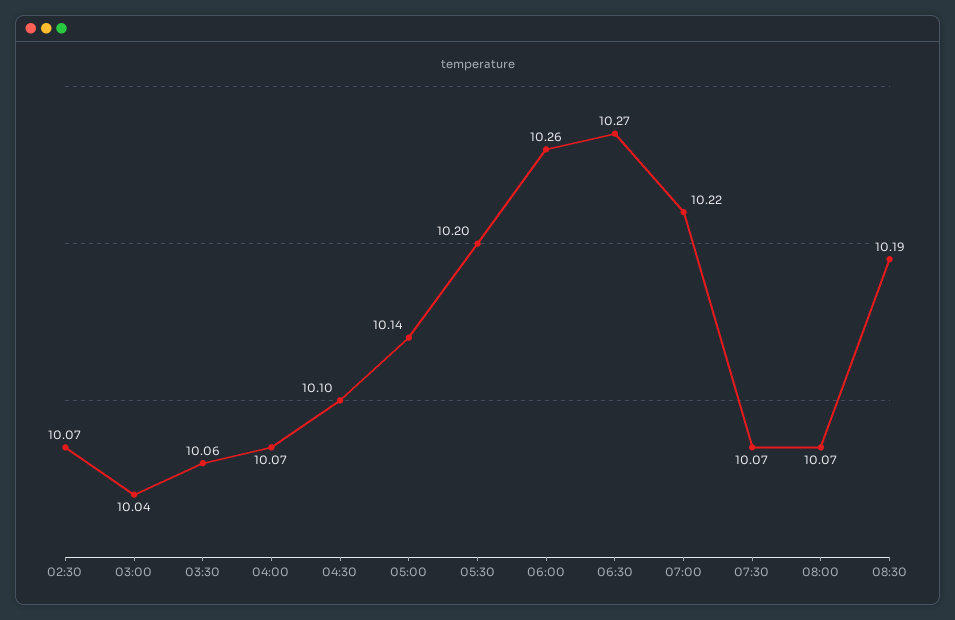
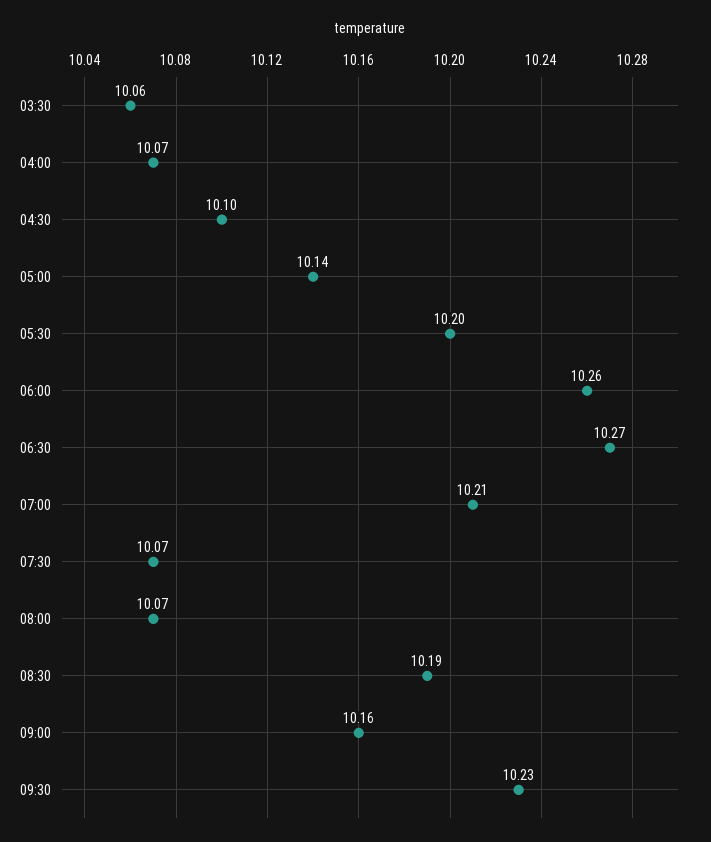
02:30: 10.07 -> none
03:00: 10.04 -> none
07:00: 10.22 -> 10.21
09:00: none -> 10.16
09:30: none -> 10.23

